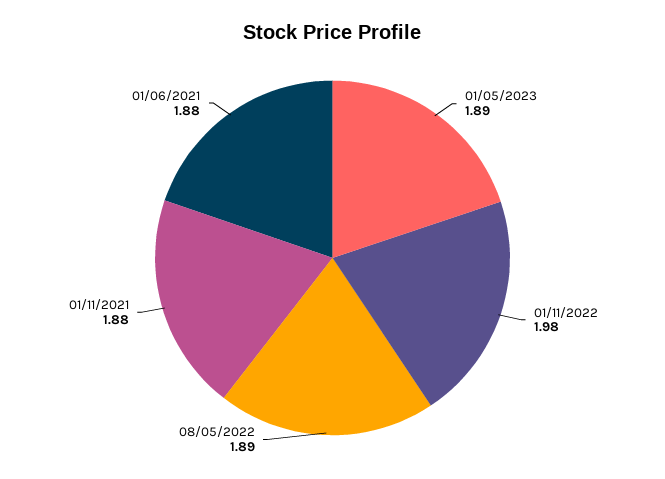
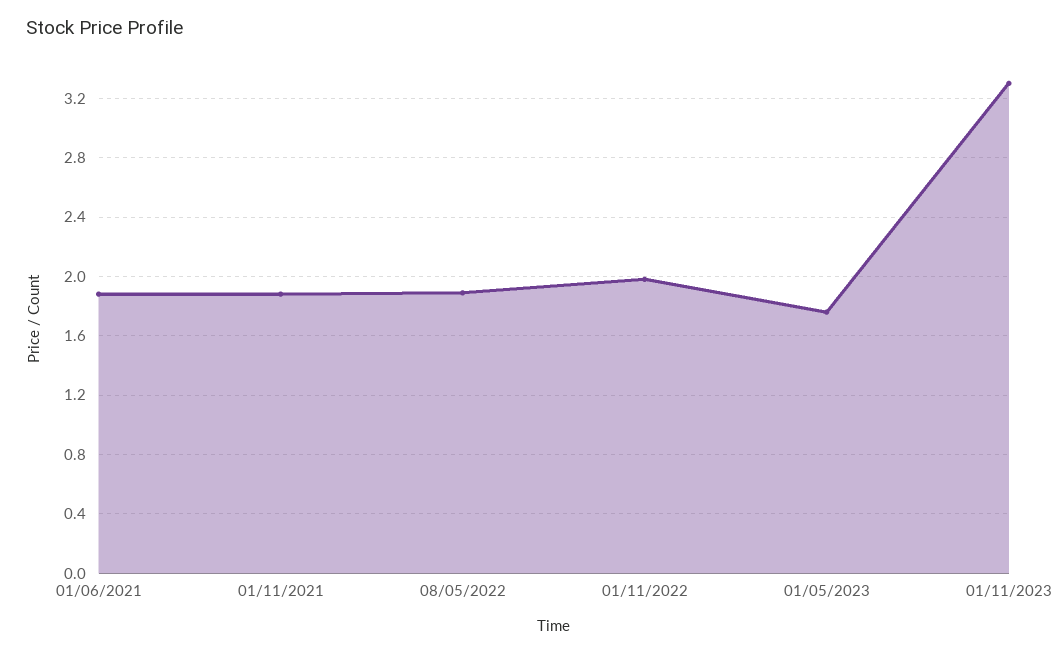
01/05/2023: 1.89 -> 1.75
01/11/2023: none -> 3.3

